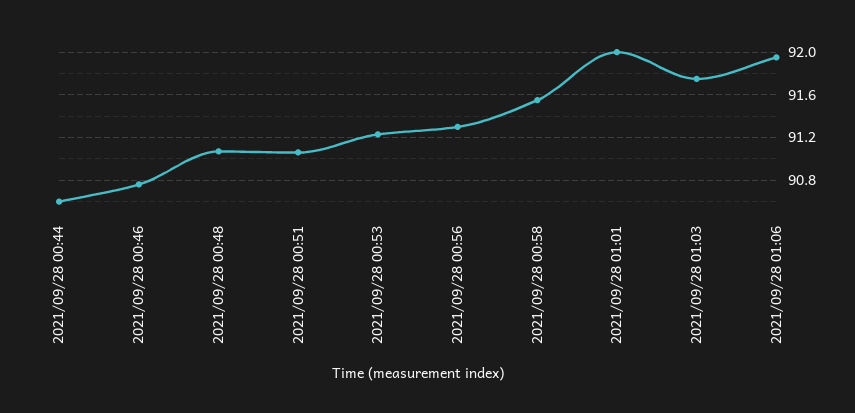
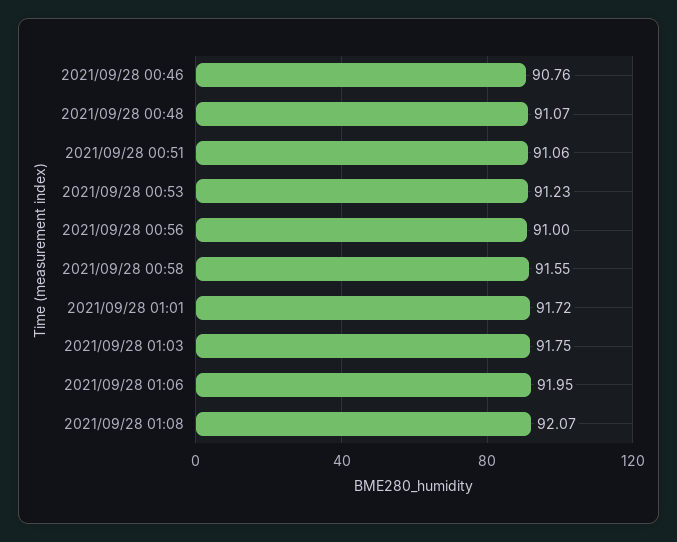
2021/09/28 00:44: 90.6 -> none
2021/09/28 00:56: 91.3 -> 91
2021/09/28 01:01: 92 -> 91.72
2021/09/28 01:08: none -> 92.07

